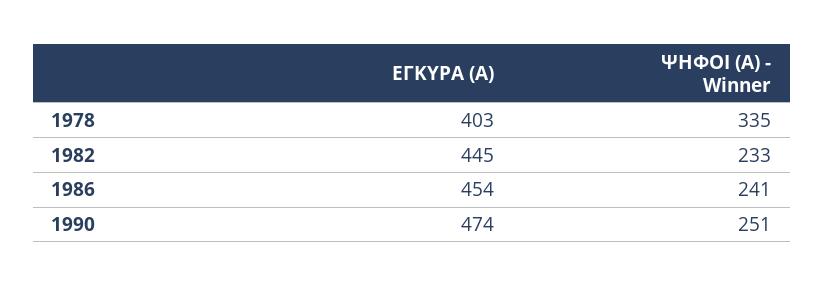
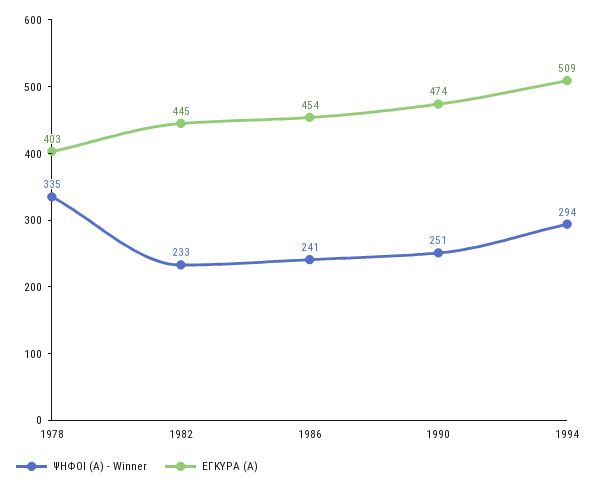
ΨΗΦΟΙ (Α) - Winner, 1994: none -> 294
ΕΓΚΥΡΑ (Α), 1994: none -> 509

